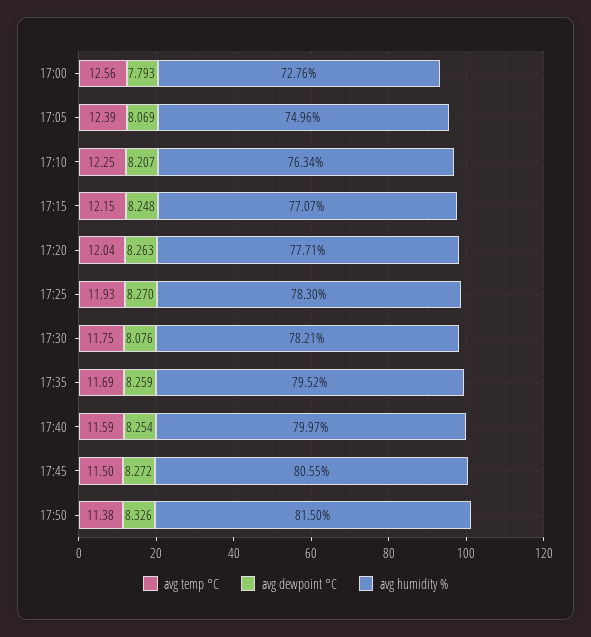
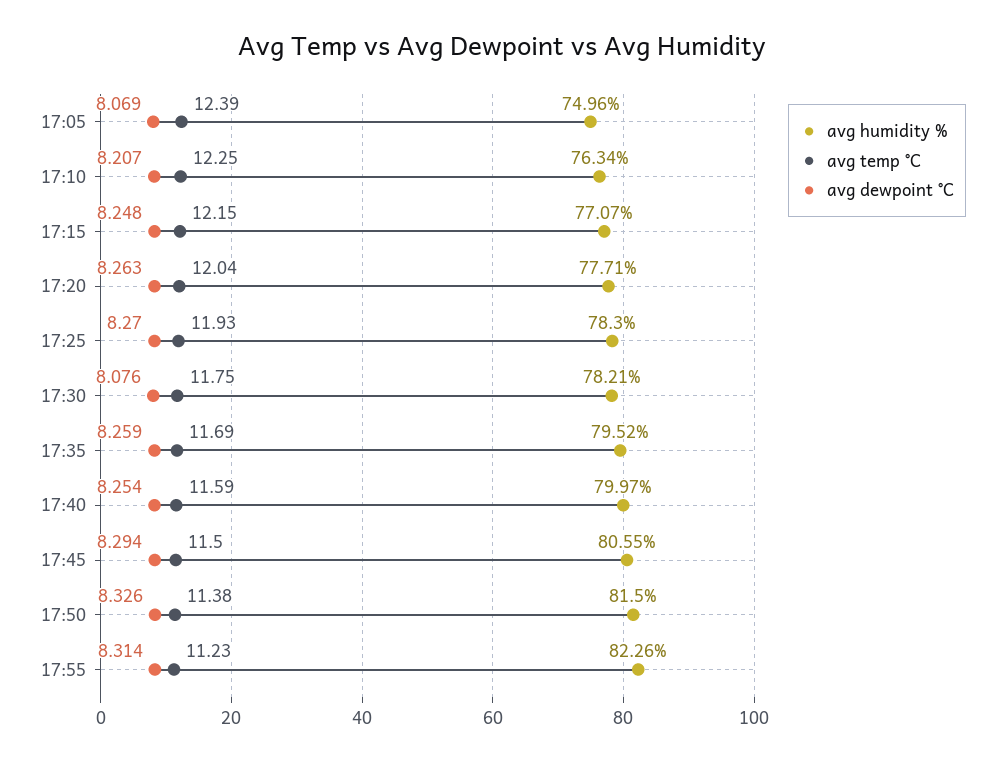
avg temp °C, 17:00: 12.56 -> none
avg dewpoint °C, 17:00: 7.793 -> none
avg humidity %, 17:00: 72.76 -> none
avg dewpoint °C, 17:45: 8.272 -> 8.294
avg humidity %, 17:55: none -> 82.26
avg temp °C, 17:55: none -> 11.23
avg dewpoint °C, 17:55: none -> 8.314

